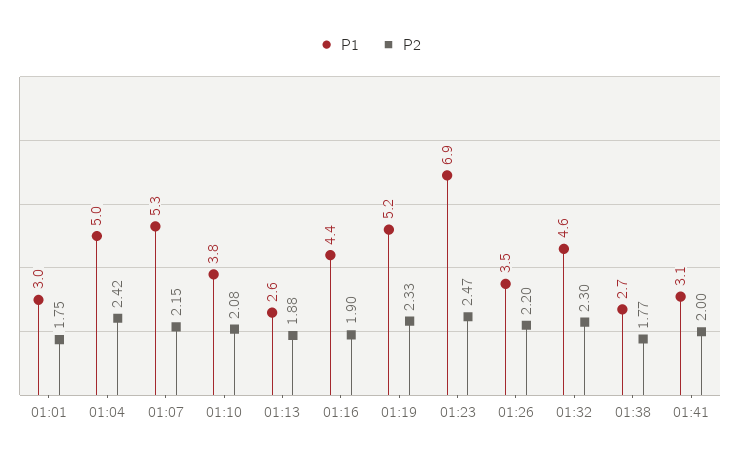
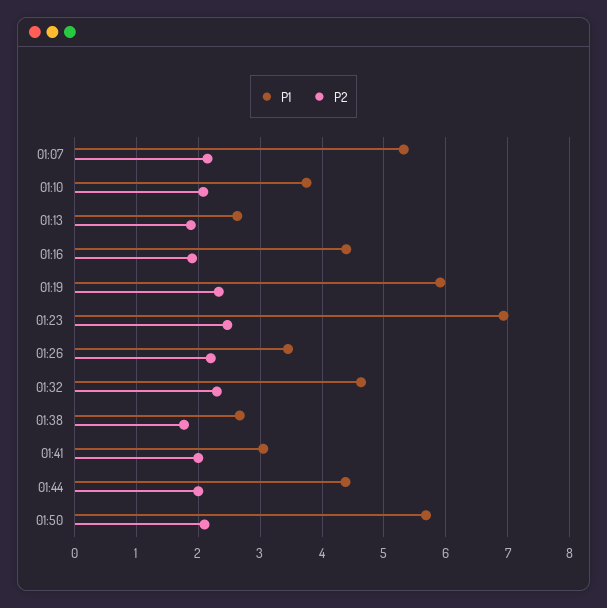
P1, 01:01: 3 -> none
P2, 01:01: 1.75 -> none
P1, 01:04: 5 -> none
P2, 01:04: 2.42 -> none
P1, 01:19: 5.2 -> 5.9
P1, 01:44: none -> 4.4
P2, 01:44: none -> 2
P1, 01:50: none -> 5.7
P2, 01:50: none -> 2.1

